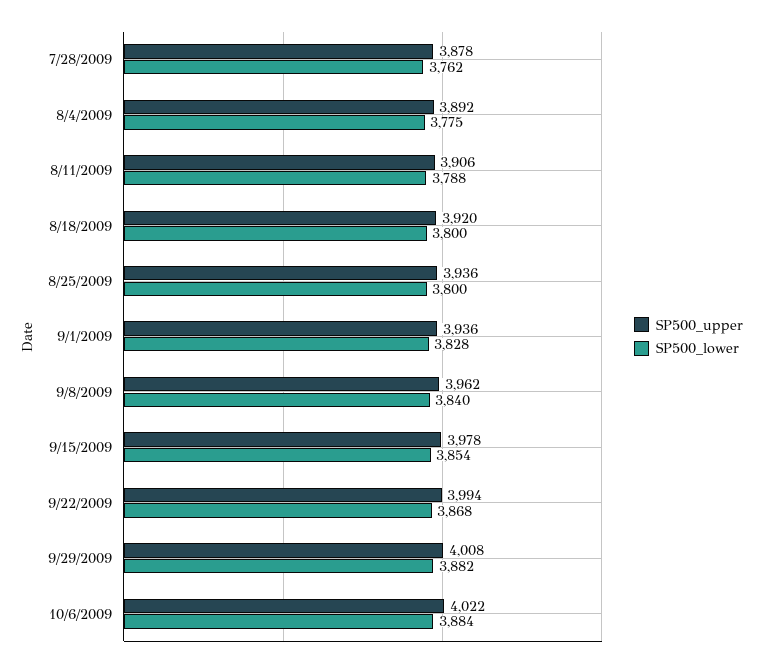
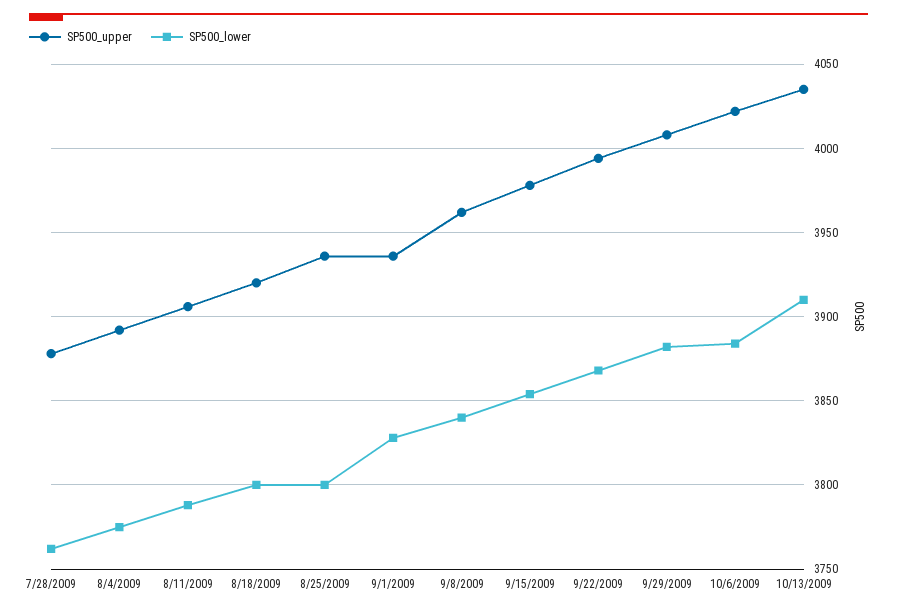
SP500_upper, 10/13/2009: none -> 4035
SP500_lower, 10/13/2009: none -> 3910

